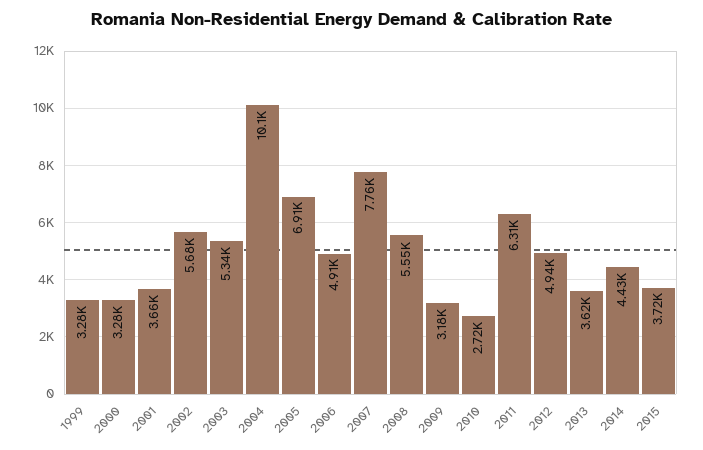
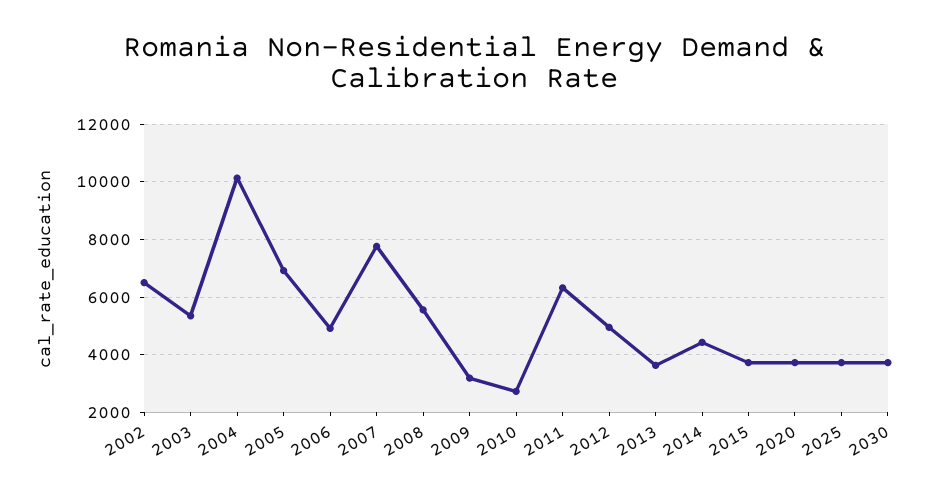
1999: 3280 -> none
2000: 3280 -> none
2001: 3660 -> none
2002: 5680 -> 6500
2020: none -> 3750
2025: none -> 3750
2030: none -> 3750

